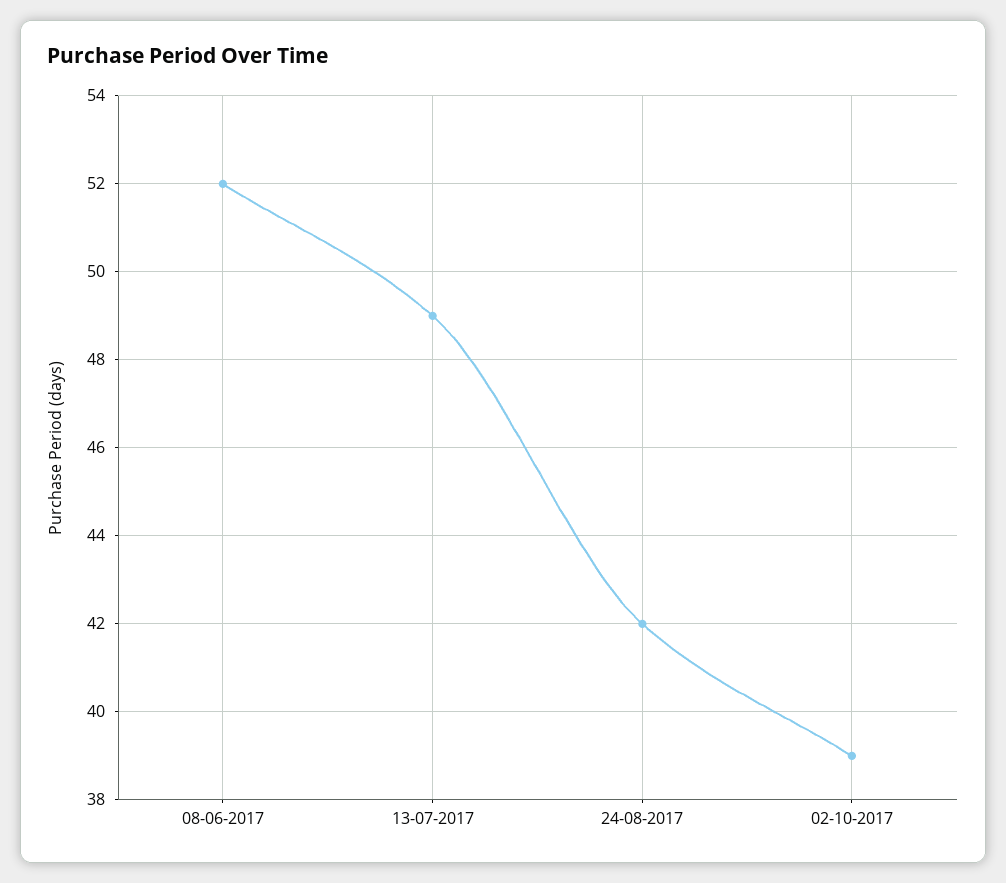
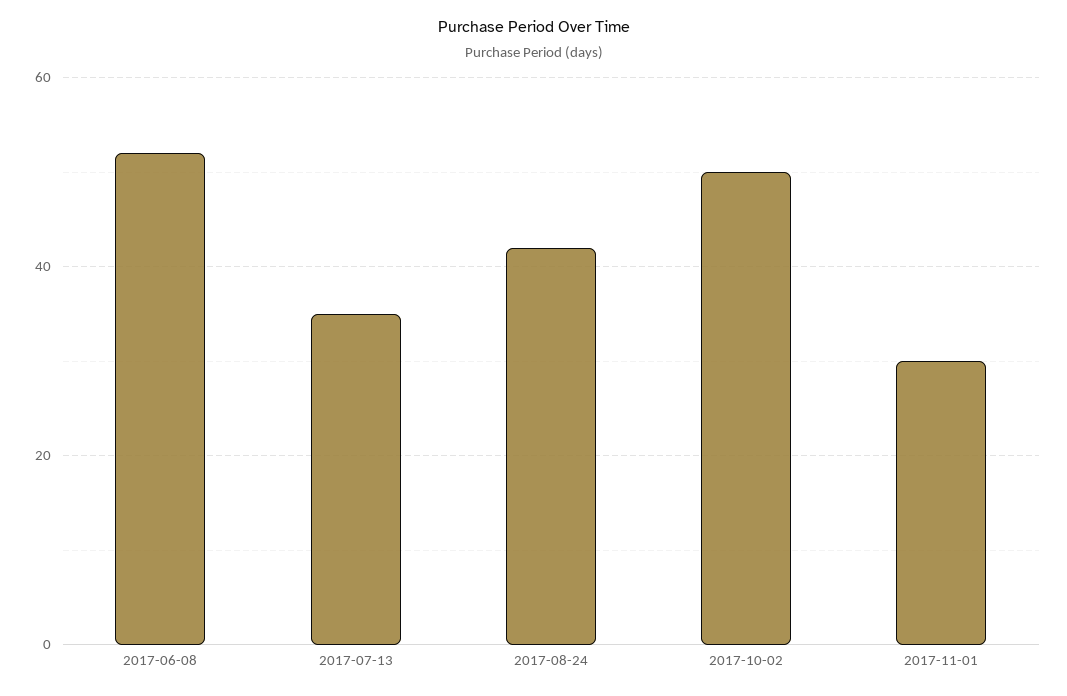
13-07-2017: 49 -> 35
02-10-2017: 39 -> 50
2017-11-01: none -> 30

